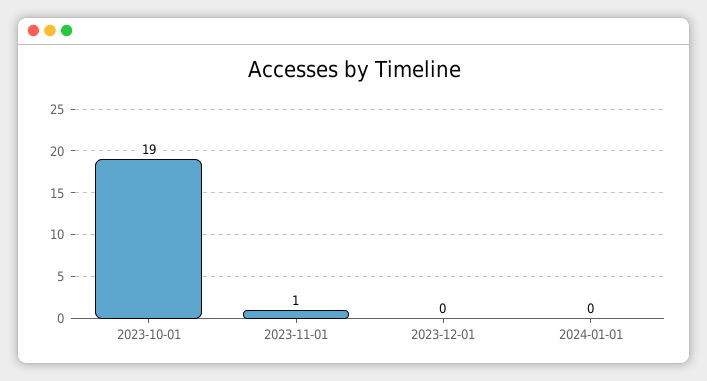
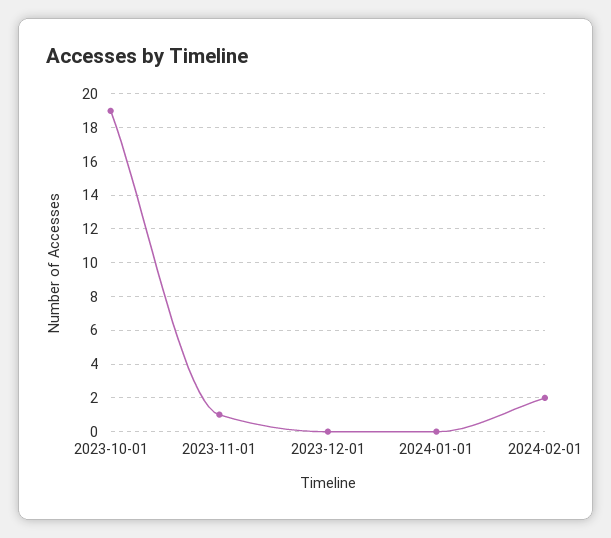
2024-02-01: none -> 2

